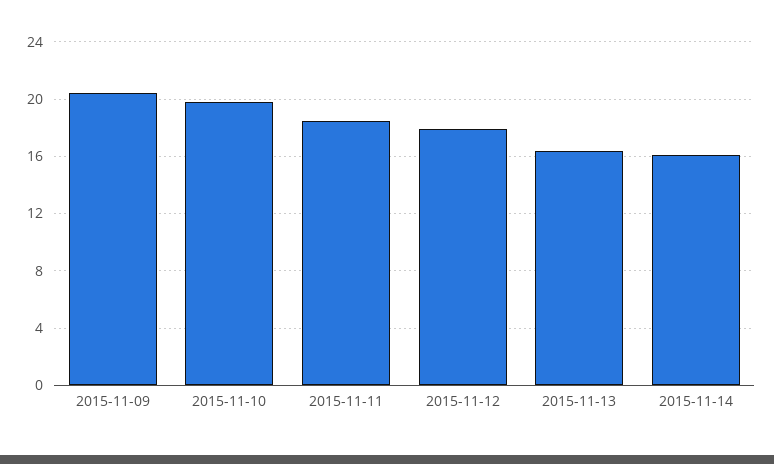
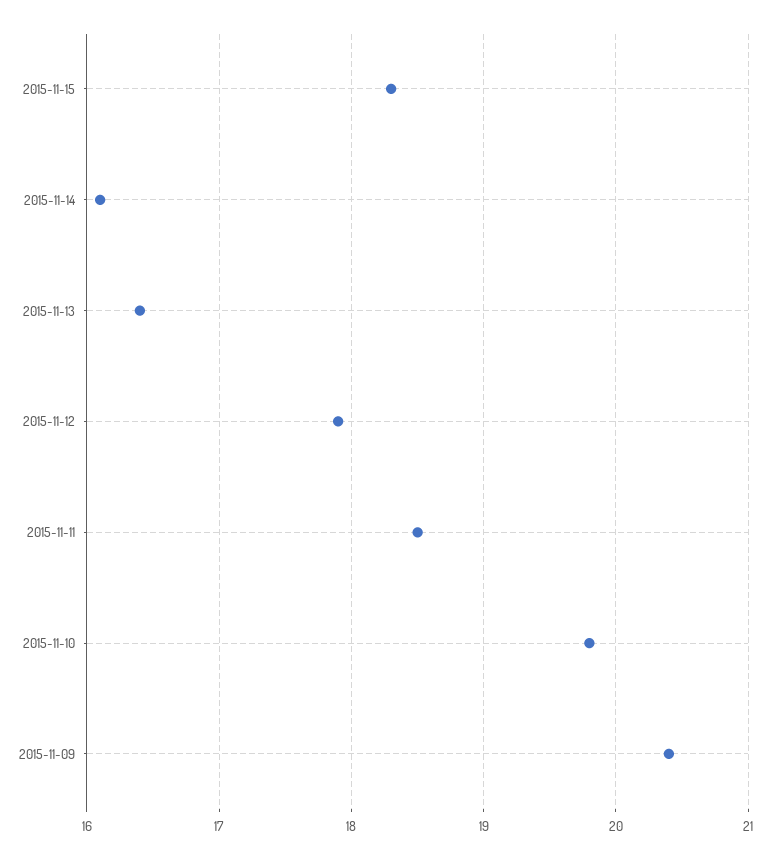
2015-11-15: none -> 18.3

